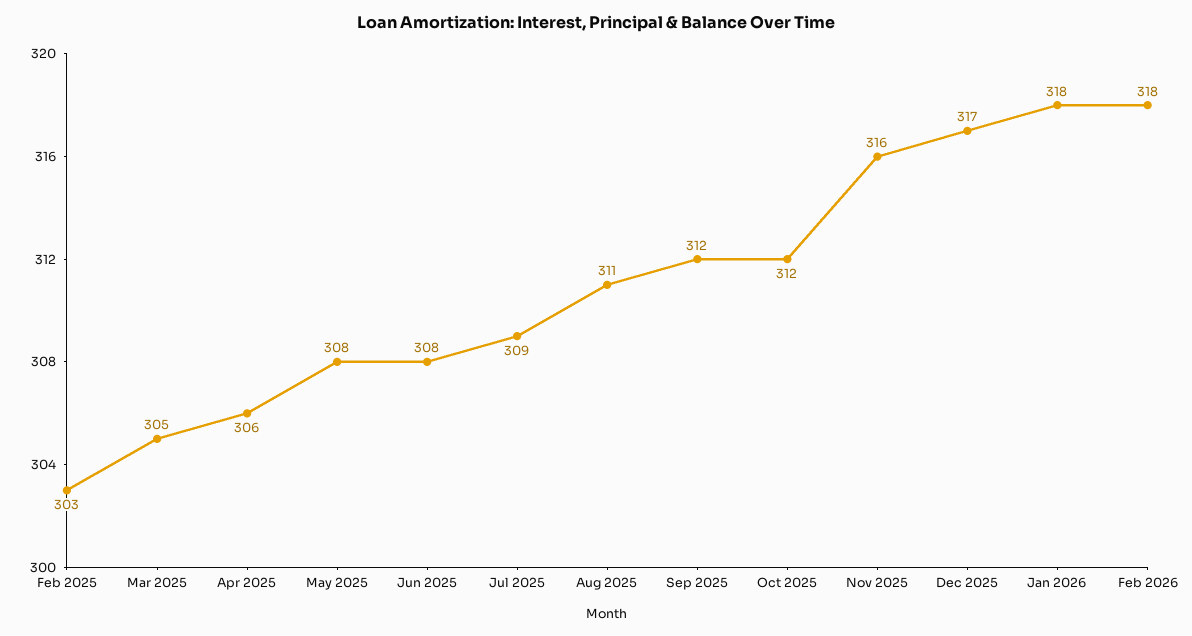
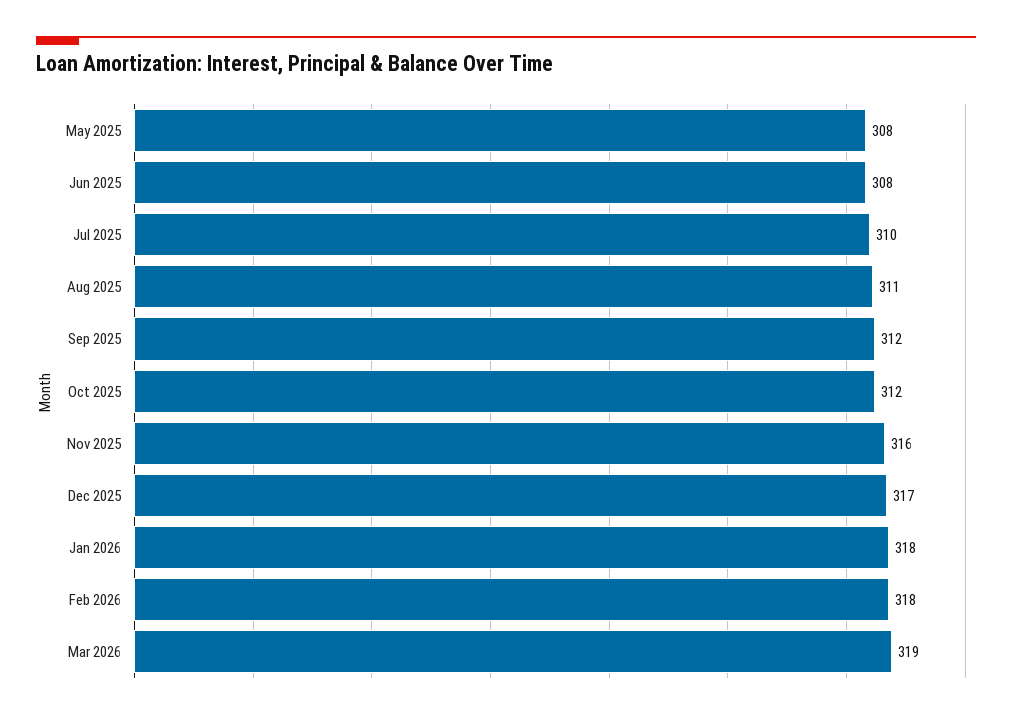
Feb 2025: 303 -> none
Mar 2025: 305 -> none
Apr 2025: 306 -> none
Jul 2025: 309 -> 310
Mar 2026: none -> 319

